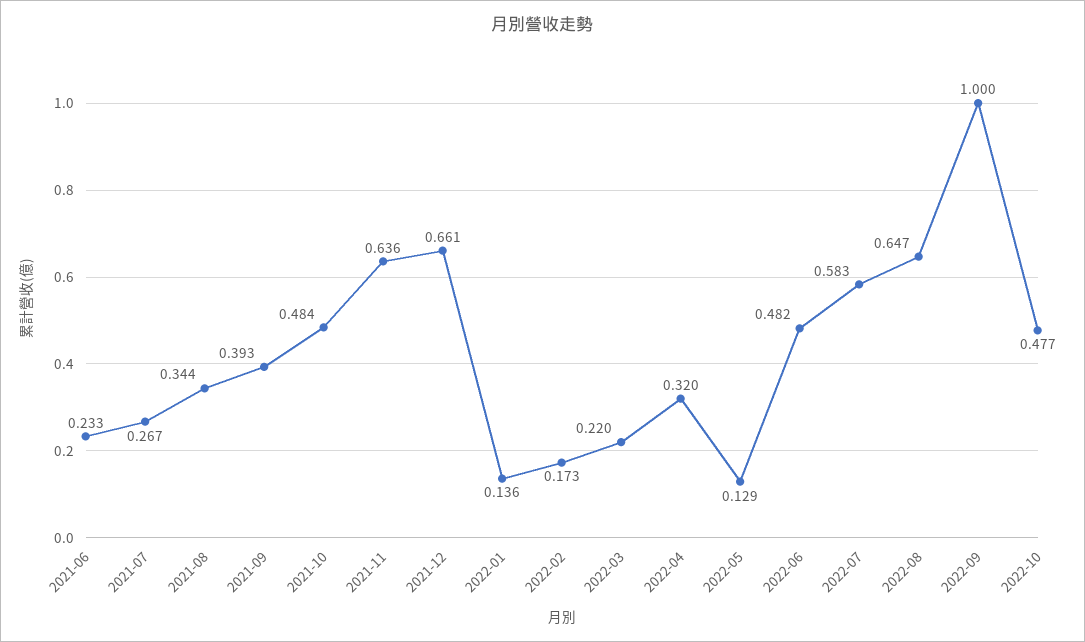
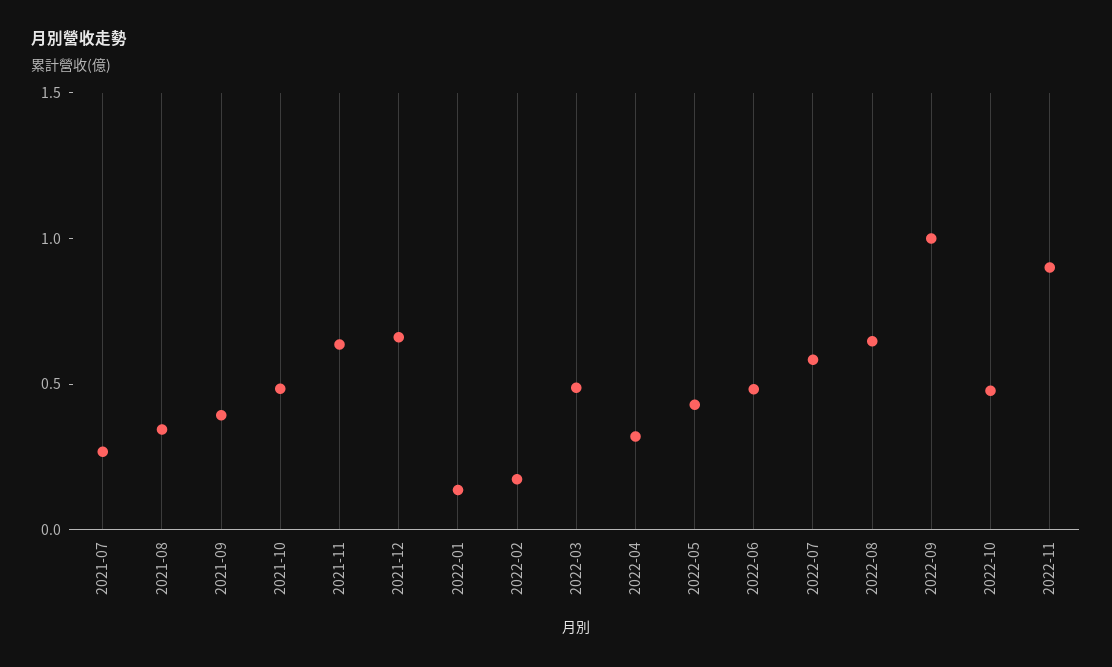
2021-06: 0.233 -> none
2022-03: 0.22 -> 0.5
2022-05: 0.129 -> 0.4
2022-11: none -> 0.9

